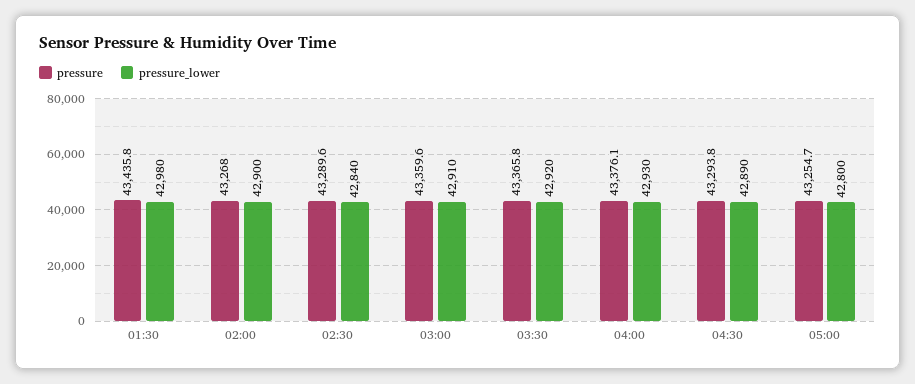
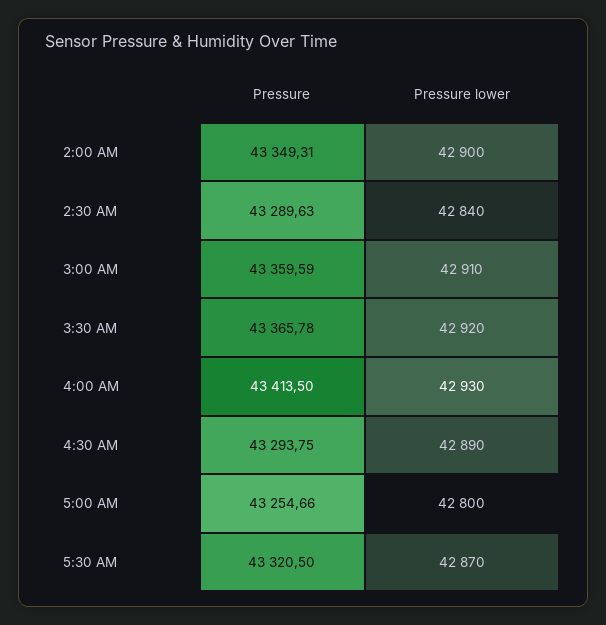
pressure, 01:30: 43435.8 -> none
pressure_lower, 01:30: 42980 -> none
pressure, 02:00: 43268 -> 43349.31
pressure, 04:00: 43376.1 -> 43413.5
pressure, 5:30 AM: none -> 43320.5
pressure_lower, 5:30 AM: none -> 42870

